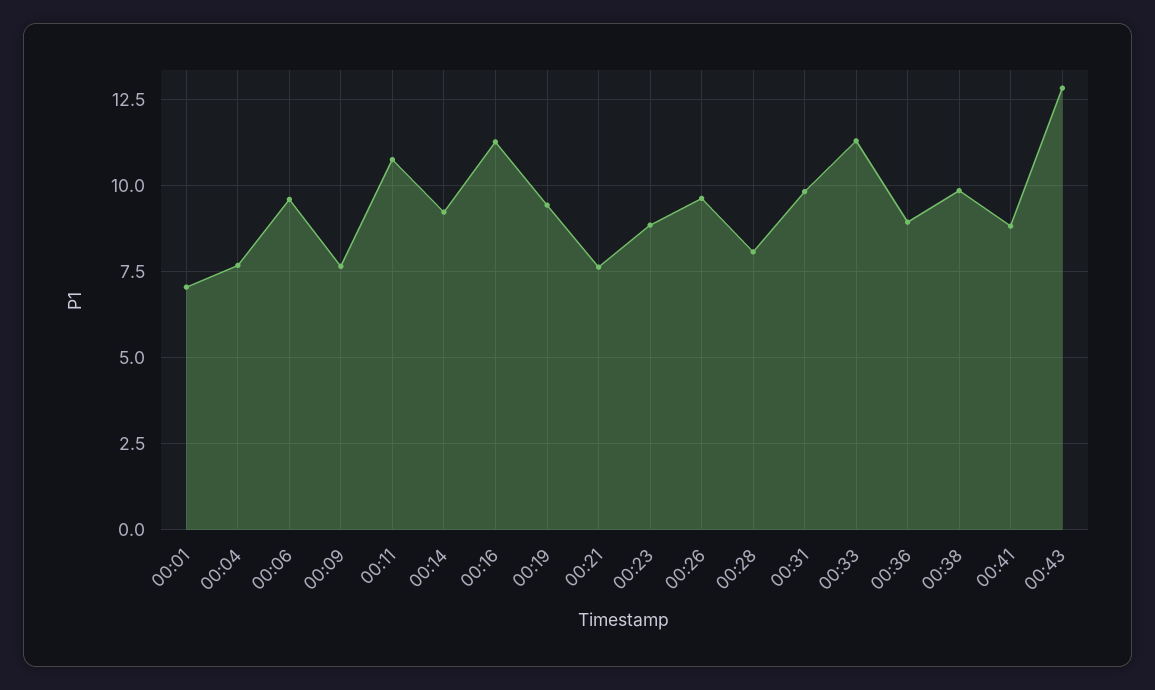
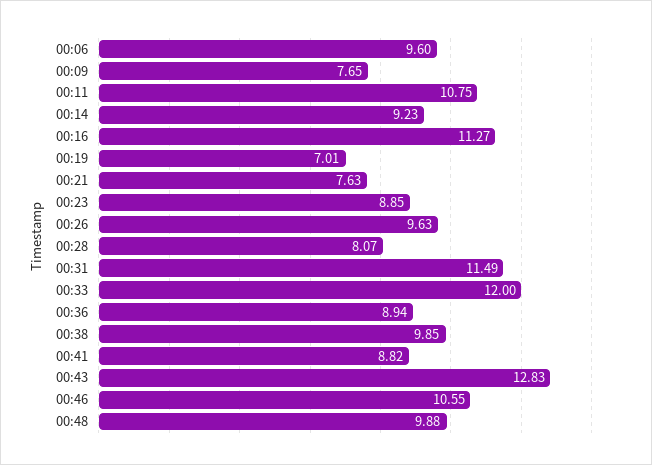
00:01: 7 -> none
00:04: 7.75 -> none
00:19: 9.5 -> 7.01
00:31: 9.75 -> 11.49
00:33: 11.25 -> 12
00:46: none -> 10.55
00:48: none -> 9.88

